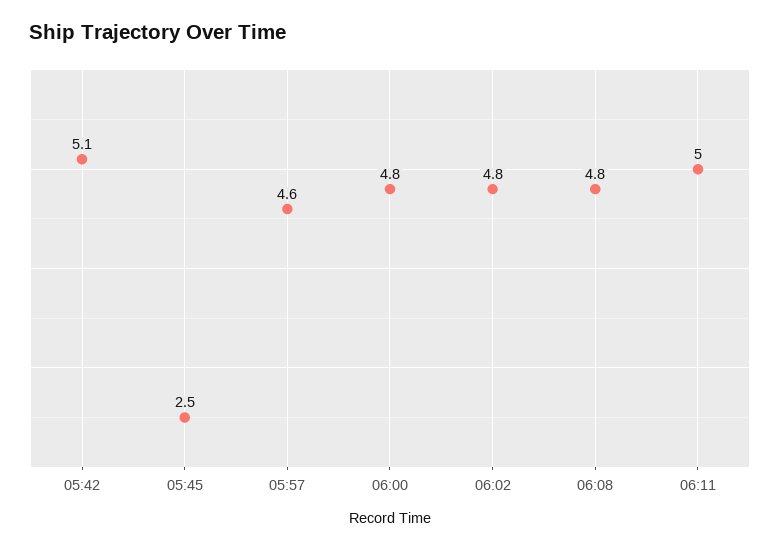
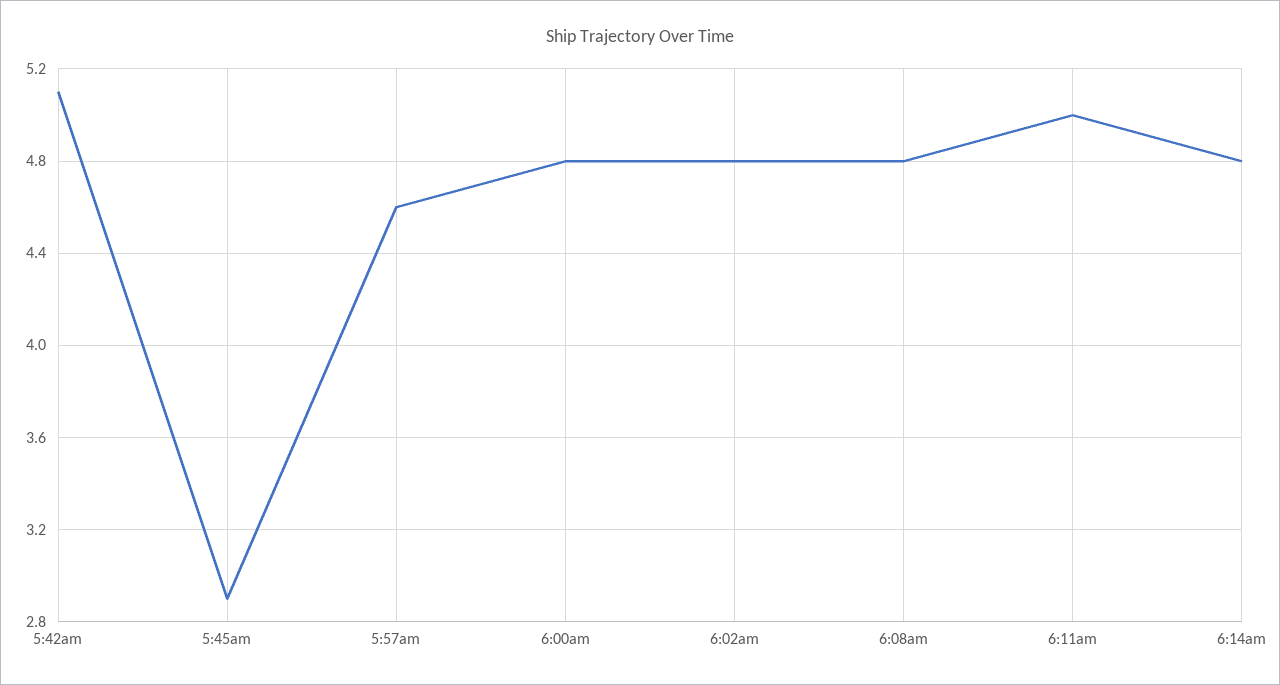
05:45: 2.5 -> 2.9
6:14am: none -> 4.8

